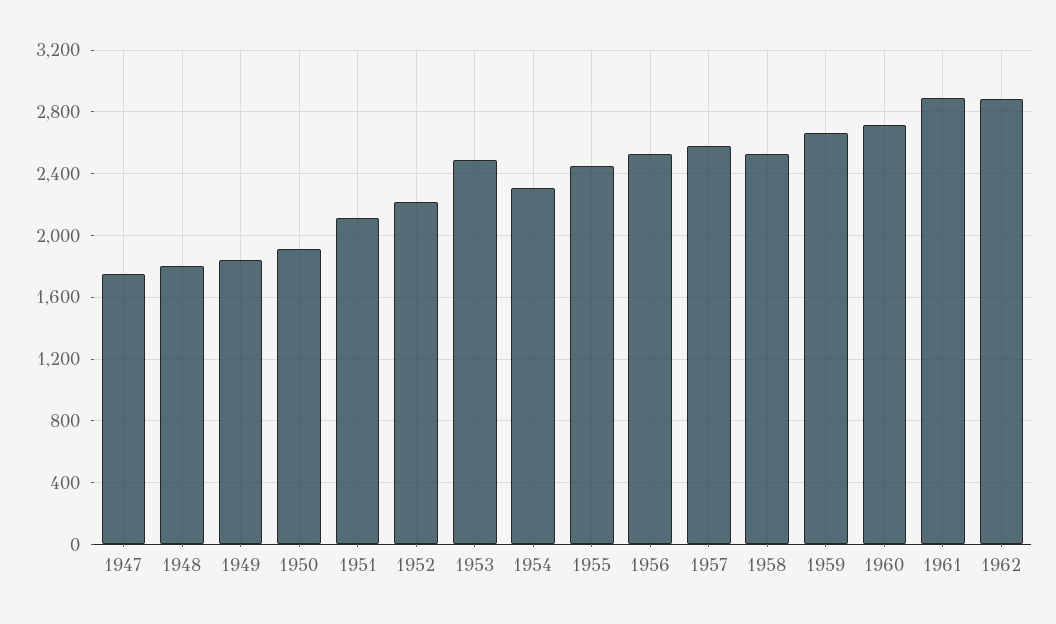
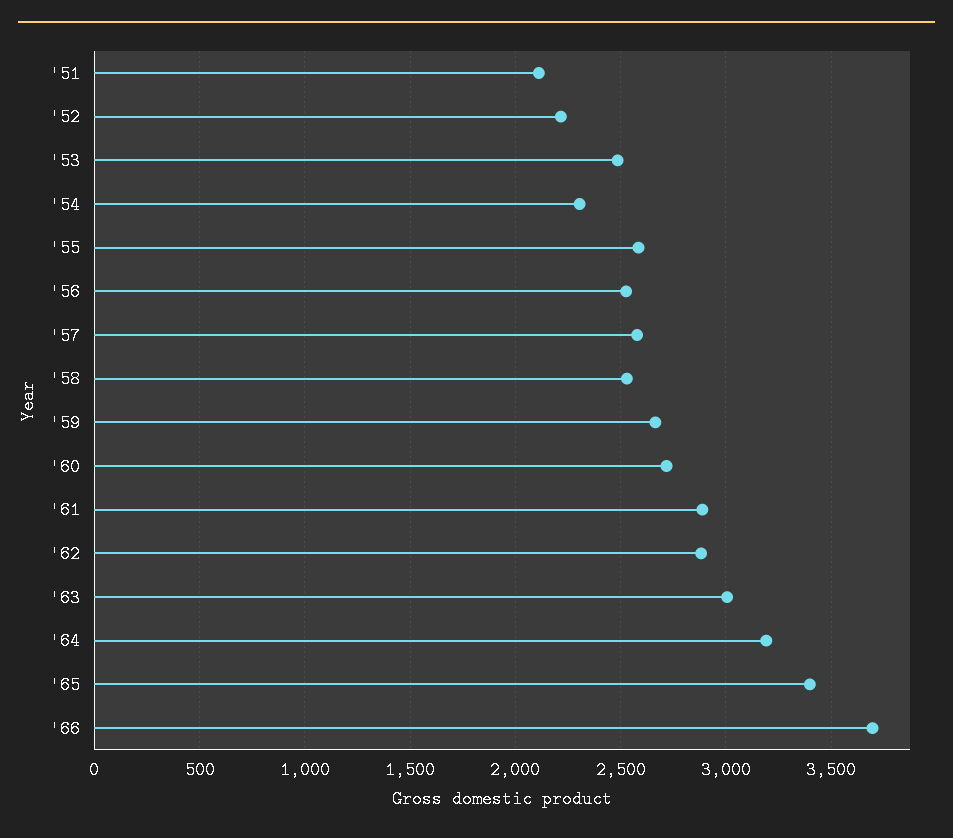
1947: 1750 -> none
1948: 1800 -> none
1949: 1850 -> none
1950: 1900 -> none
1955: 2450 -> 2600
'63: none -> 3000
'64: none -> 3200
'65: none -> 3400
'66: none -> 3700

